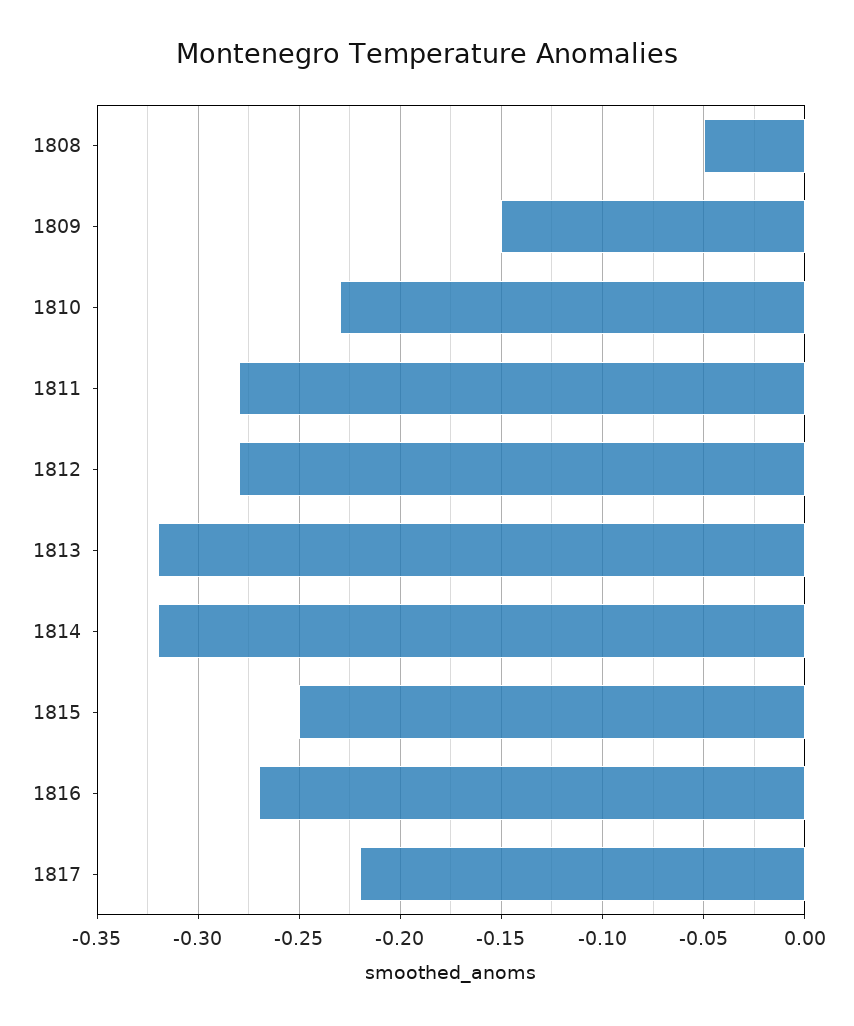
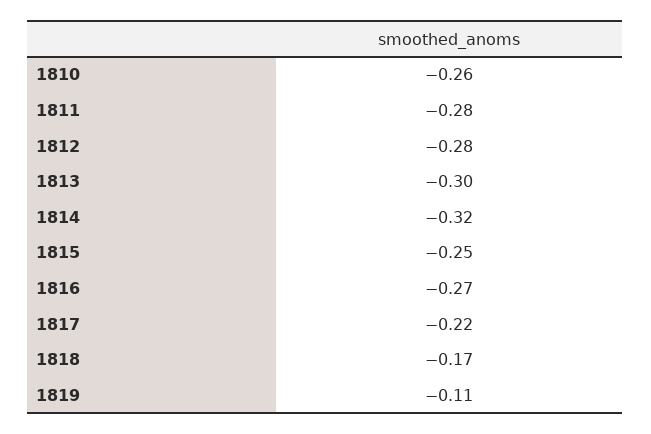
1808: -0.05 -> none
1809: -0.15 -> none
1810: -0.23 -> -0.26
1813: -0.32 -> -0.3
1818: none -> -0.17
1819: none -> -0.11

